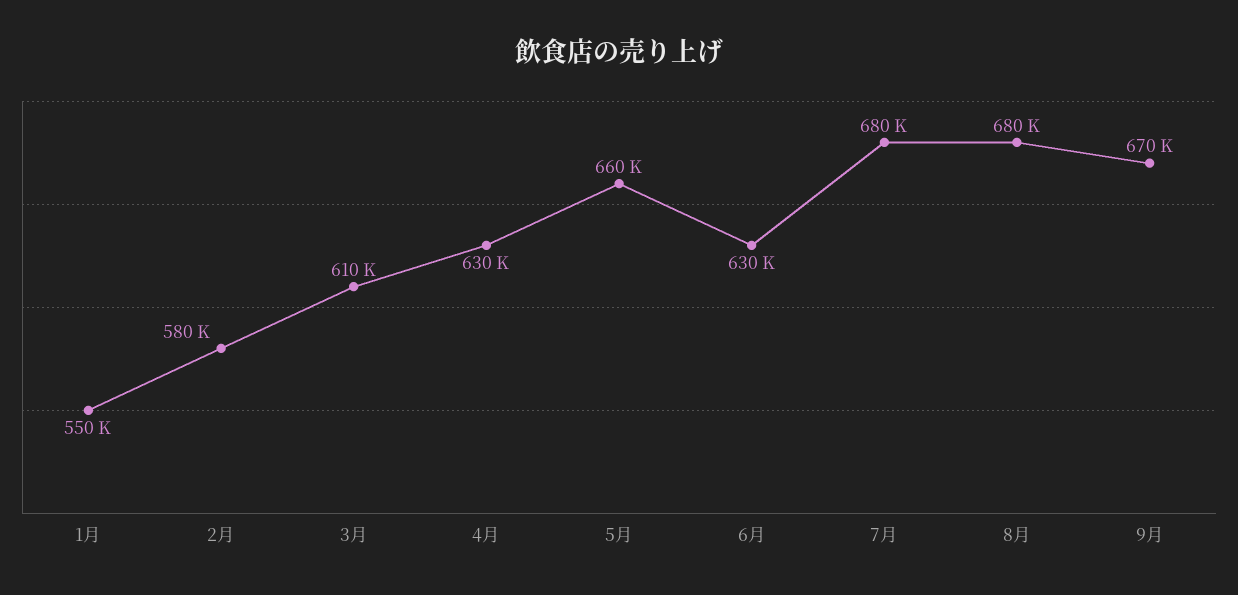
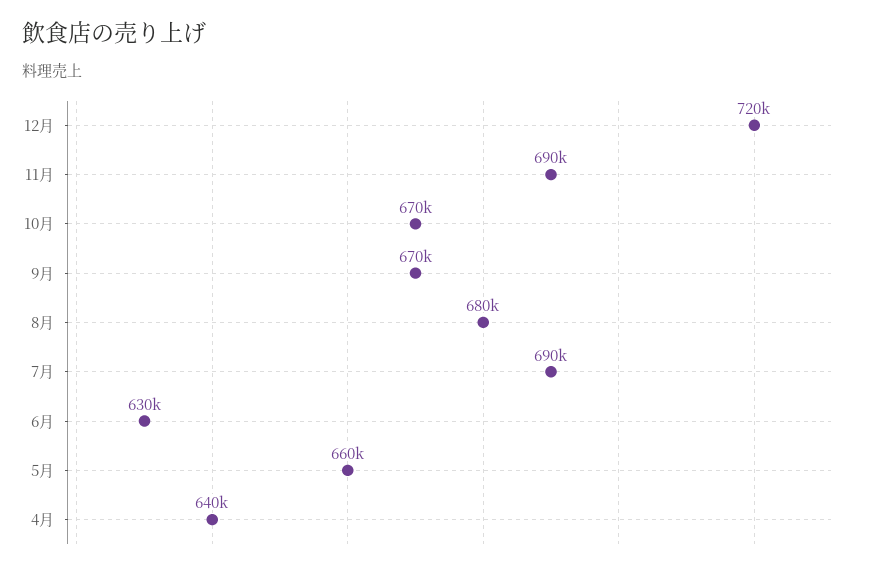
1月: 550000 -> none
2月: 580000 -> none
3月: 610000 -> none
4月: 630000 -> 640000
7月: 680000 -> 690000
12月: none -> 720000
11月: none -> 690000
10月: none -> 670000

